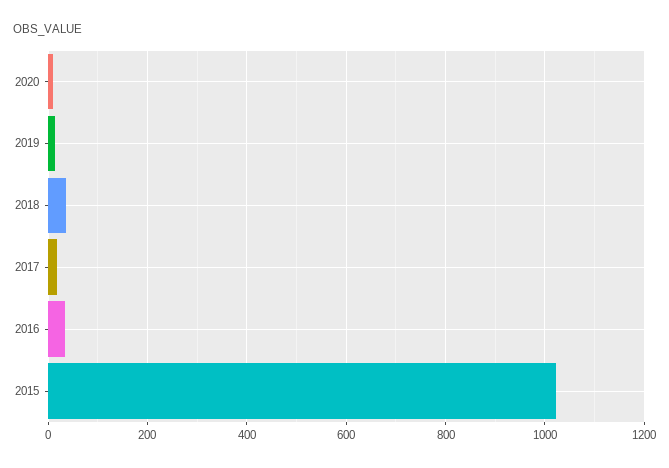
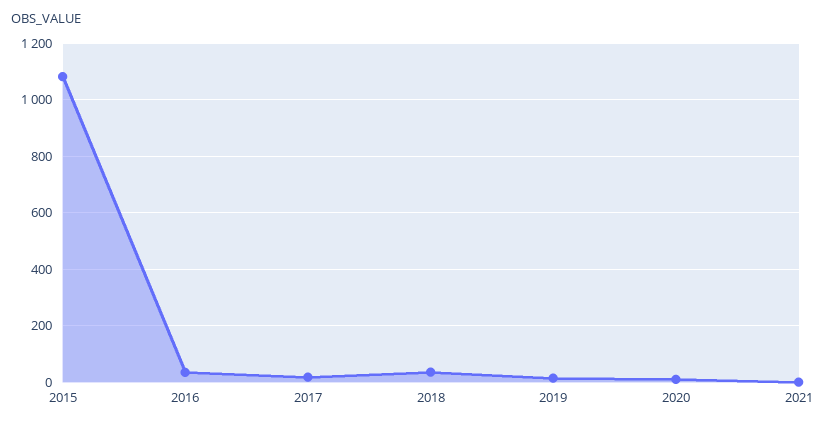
2015: 1020 -> 1075
2021: none -> 0

